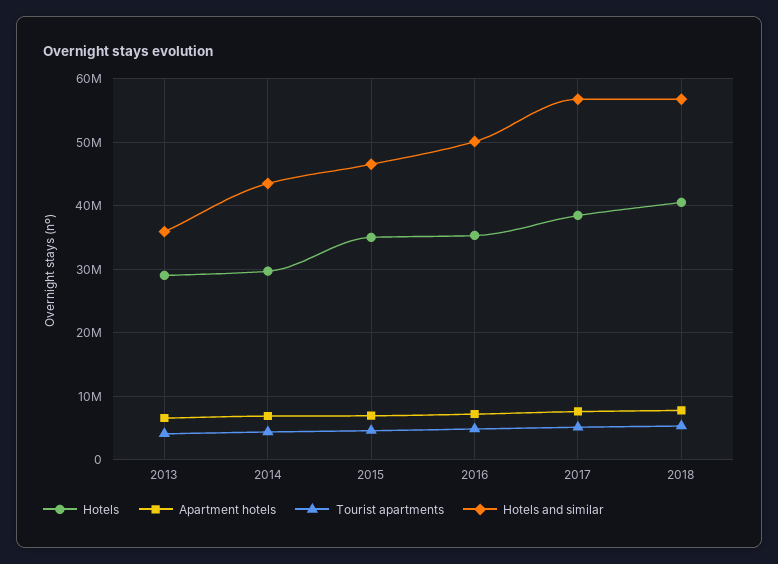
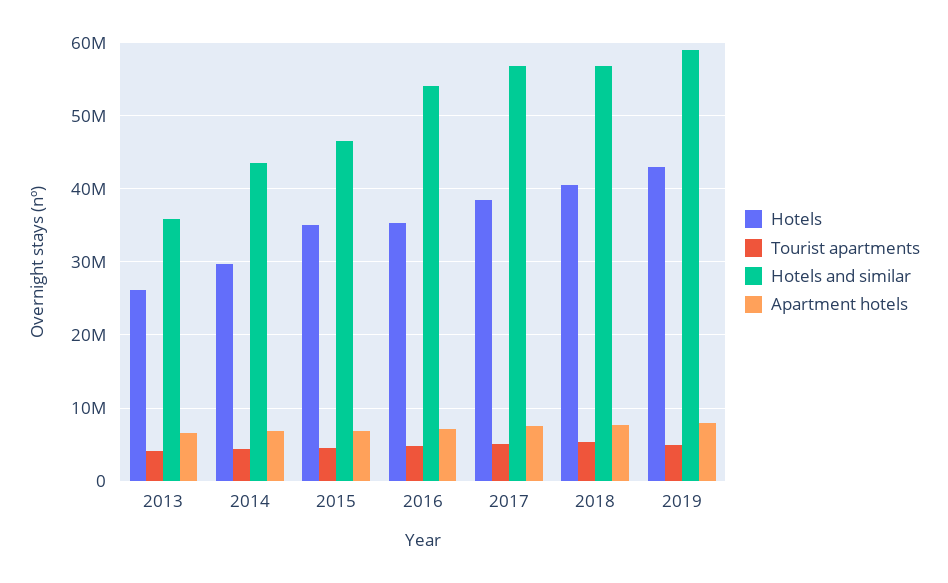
Hotels, 2013: 29000000 -> 26000000
Hotels and similar, 2016: 50000000 -> 54000000
Hotels, 2019: none -> 43000000
Tourist apartments, 2019: none -> 5000000
Hotels and similar, 2019: none -> 59000000
Apartment hotels, 2019: none -> 8000000

